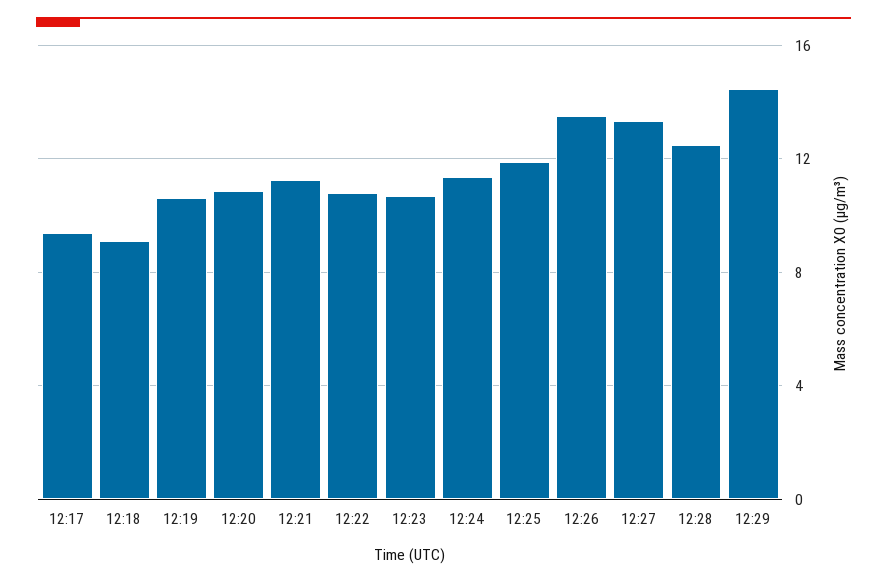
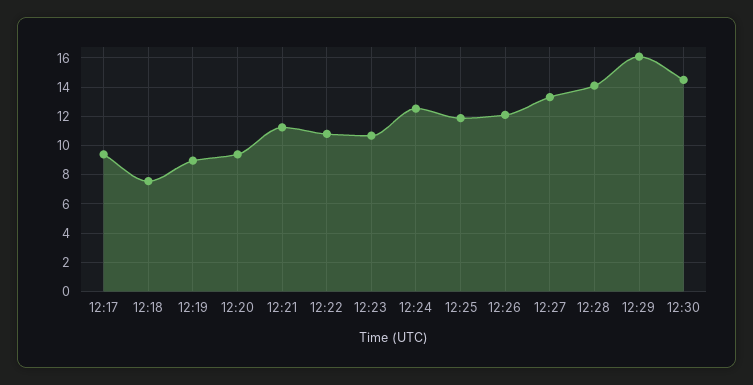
12:18: 9 -> 7.5
12:19: 10.5 -> 9
12:20: 11 -> 9.5
12:24: 11.5 -> 12.5
12:26: 13.5 -> 12
12:28: 12.5 -> 14
12:29: 14.5 -> 16
12:30: none -> 14.5

